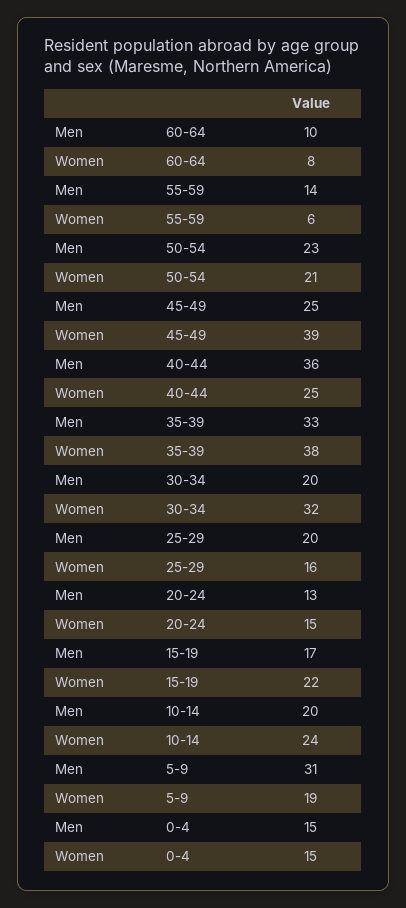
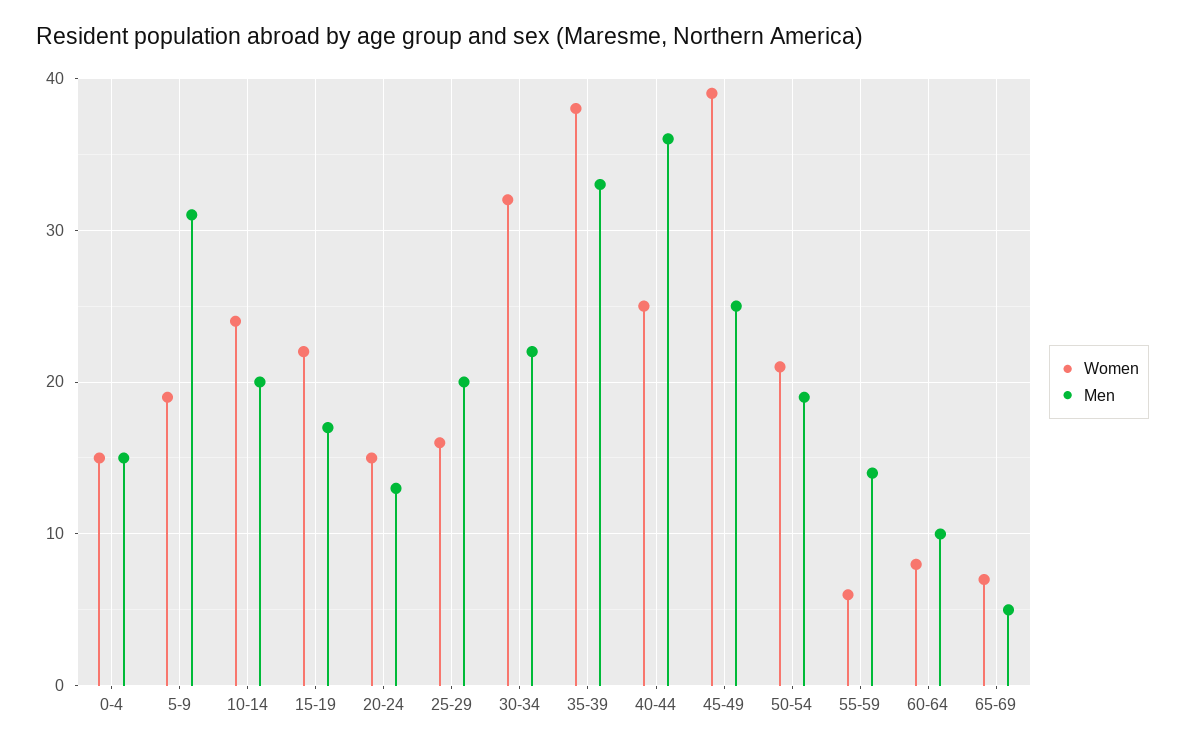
Men, 50-54: 23 -> 19
Men, 30-34: 20 -> 22
Women, 65-69: none -> 7
Men, 65-69: none -> 5

